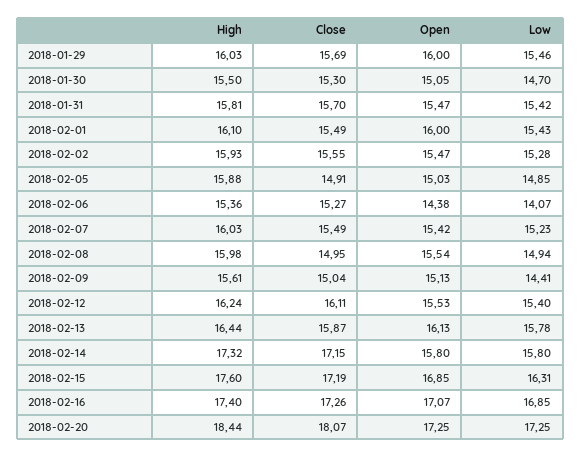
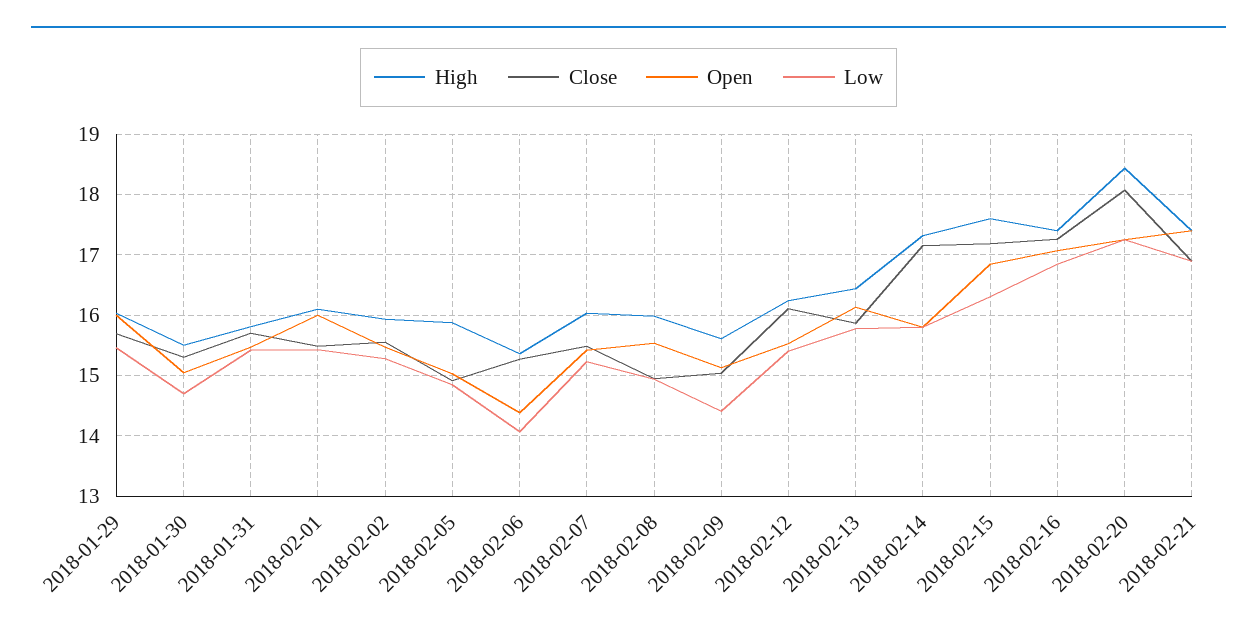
High, 2018-02-21: none -> 17.4
Close, 2018-02-21: none -> 16.9
Open, 2018-02-21: none -> 17.4
Low, 2018-02-21: none -> 16.9

